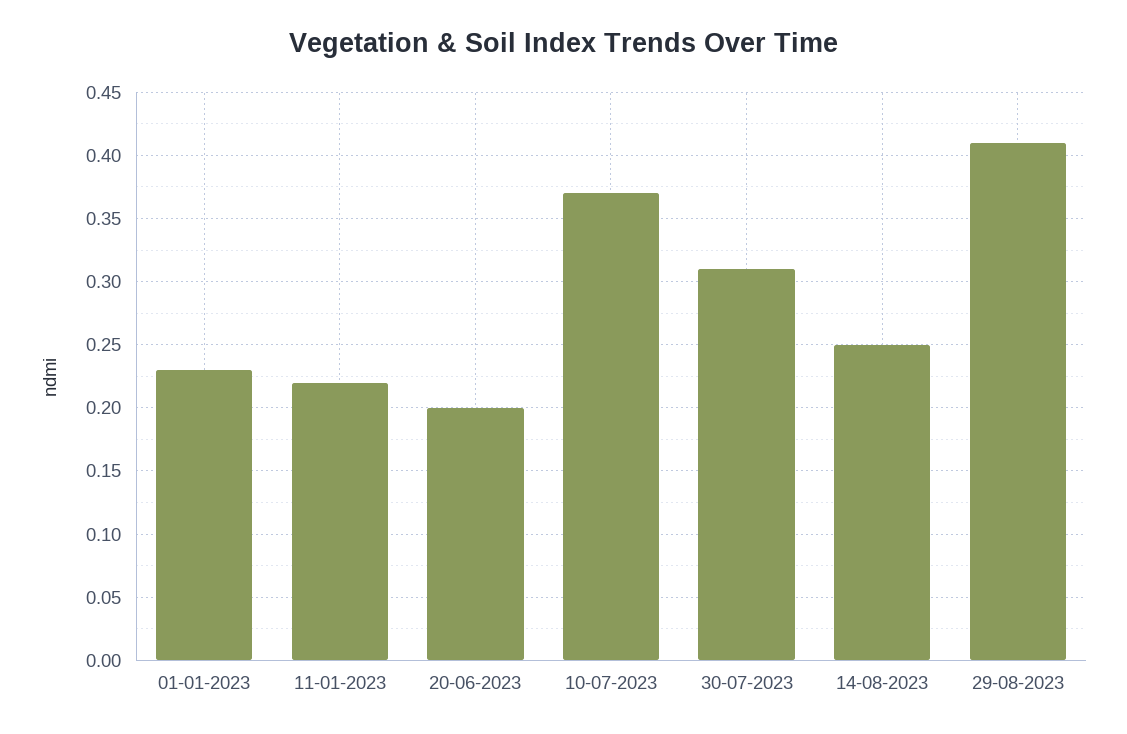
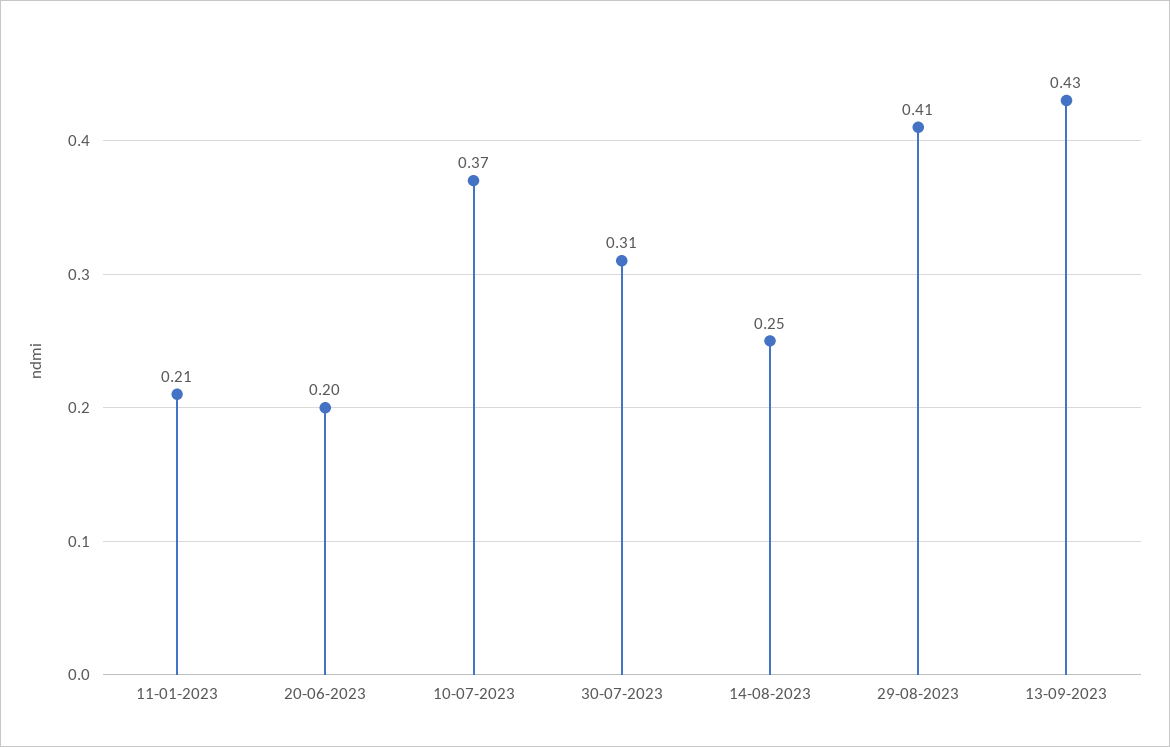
01-01-2023: 0.23 -> none
11-01-2023: 0.22 -> 0.21
13-09-2023: none -> 0.43

